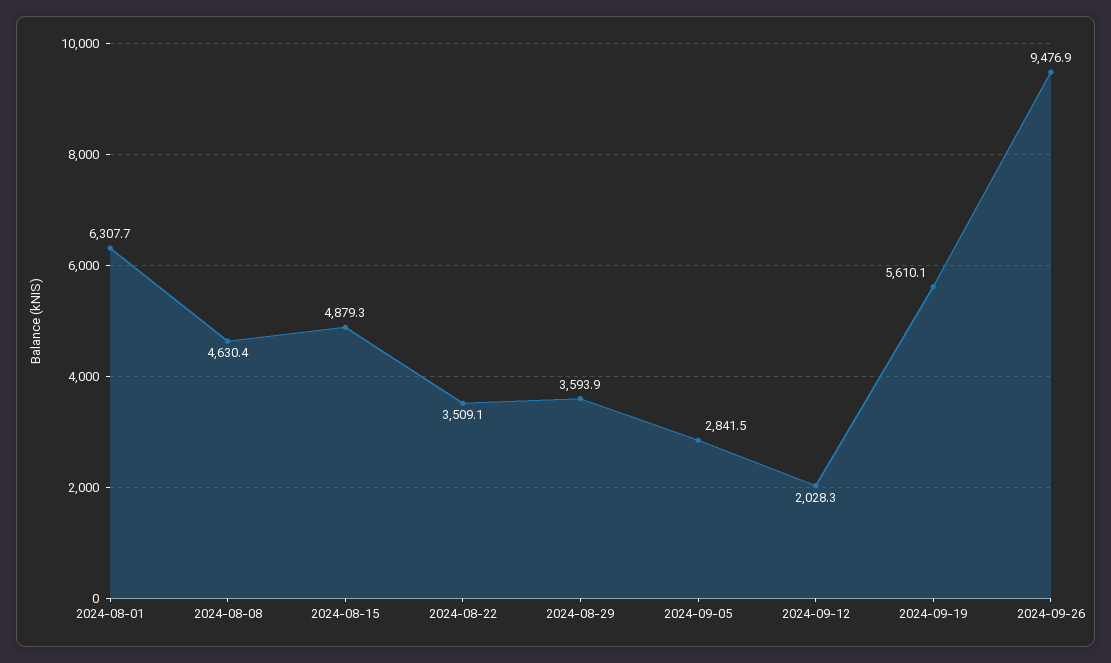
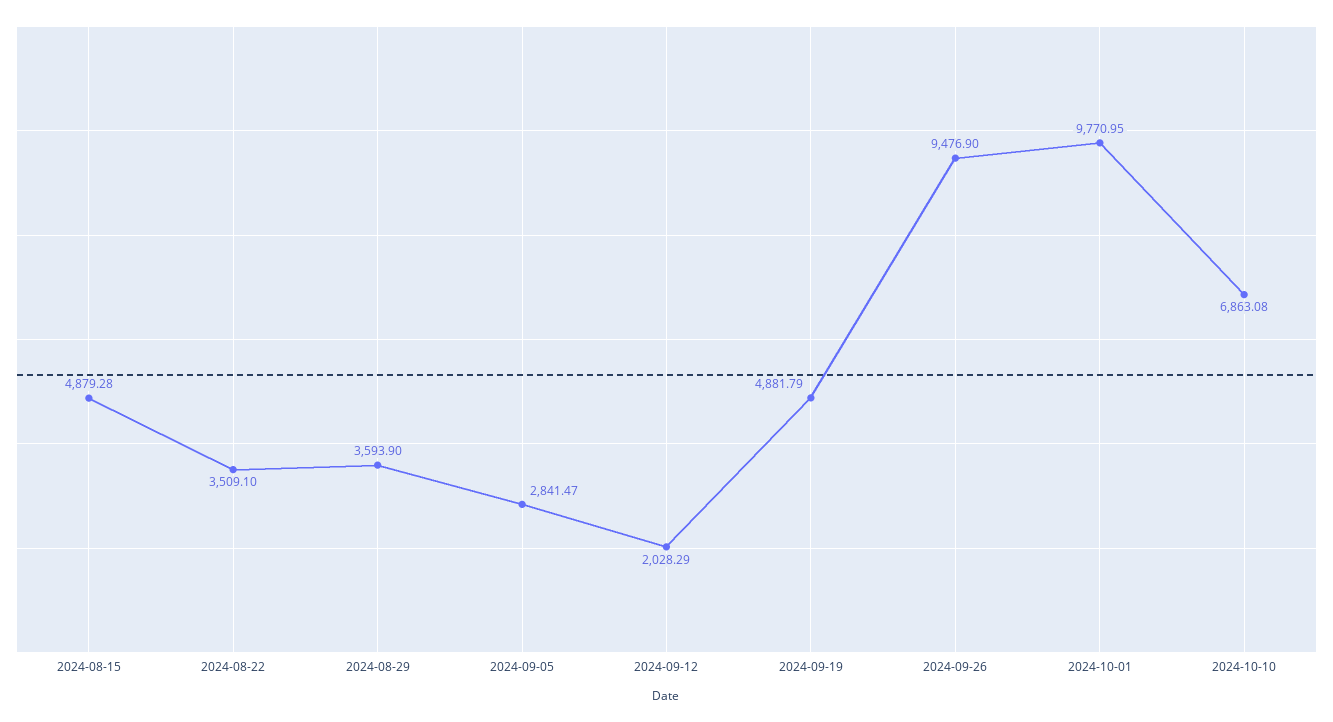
2024-08-01: 6307.7 -> none
2024-08-08: 4630.4 -> none
2024-09-19: 5610.1 -> 4881.79
2024-10-01: none -> 9770.95
2024-10-10: none -> 6863.08

